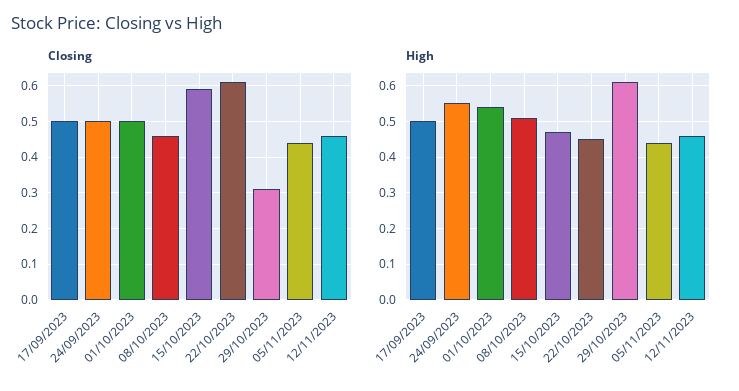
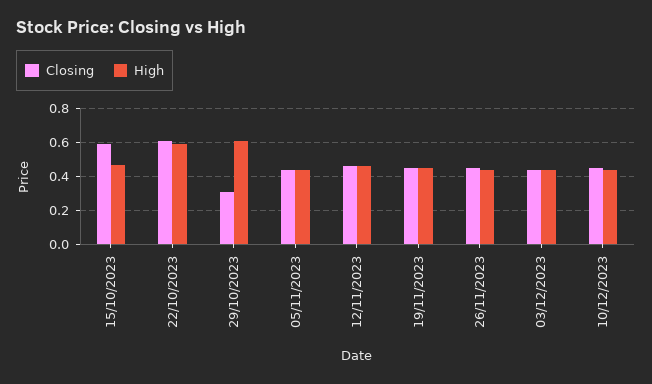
Closing, 17/09/2023: 0.5 -> none
Closing, 24/09/2023: 0.5 -> none
Closing, 01/10/2023: 0.5 -> none
Closing, 08/10/2023: 0.45 -> none
High, 17/09/2023: 0.5 -> none
High, 24/09/2023: 0.55 -> none
High, 01/10/2023: 0.55 -> none
High, 08/10/2023: 0.5 -> none
High, 22/10/2023: 0.45 -> 0.6
Closing, 19/11/2023: none -> 0.45
High, 19/11/2023: none -> 0.45
Closing, 26/11/2023: none -> 0.45
High, 26/11/2023: none -> 0.45
Closing, 03/12/2023: none -> 0.45
High, 03/12/2023: none -> 0.45
Closing, 10/12/2023: none -> 0.45
High, 10/12/2023: none -> 0.45

